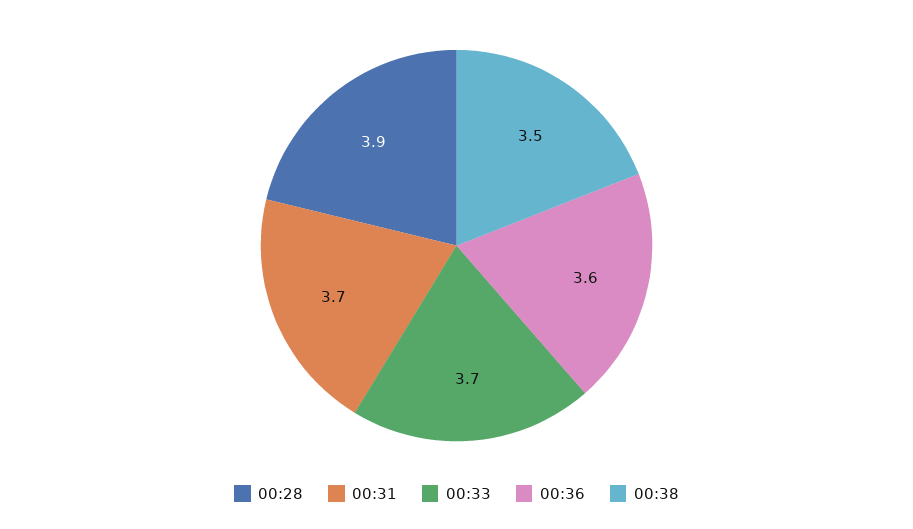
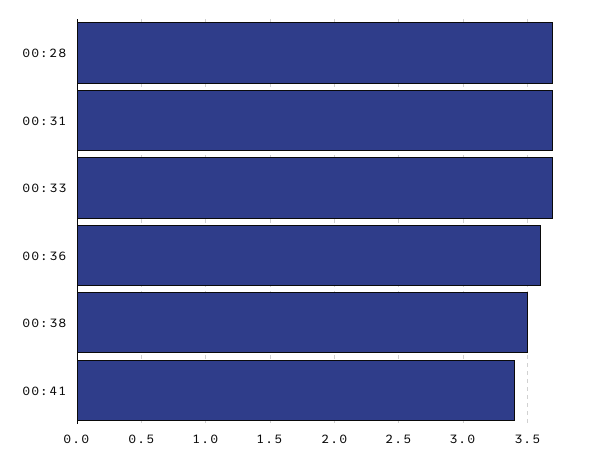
00:28: 3.9 -> 3.7
00:41: none -> 3.4

